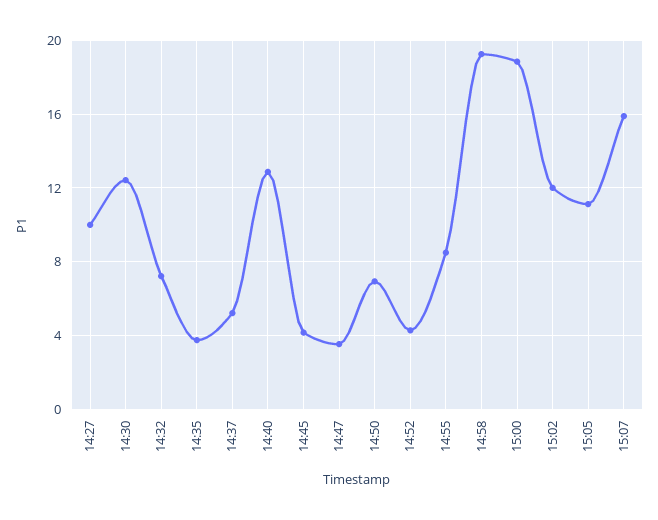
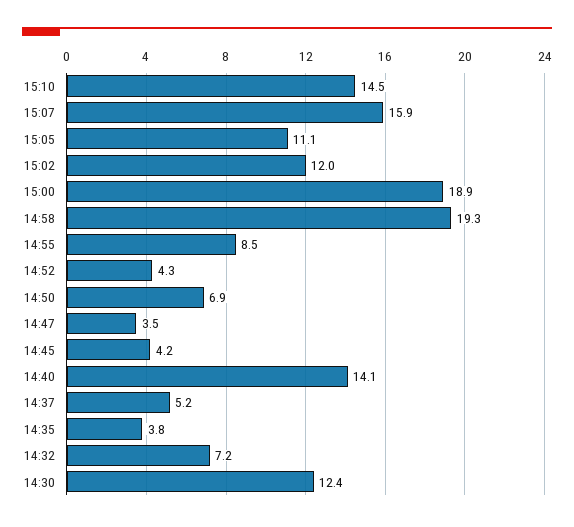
14:27: 10 -> none
14:40: 13 -> 14.1
15:10: none -> 14.5

